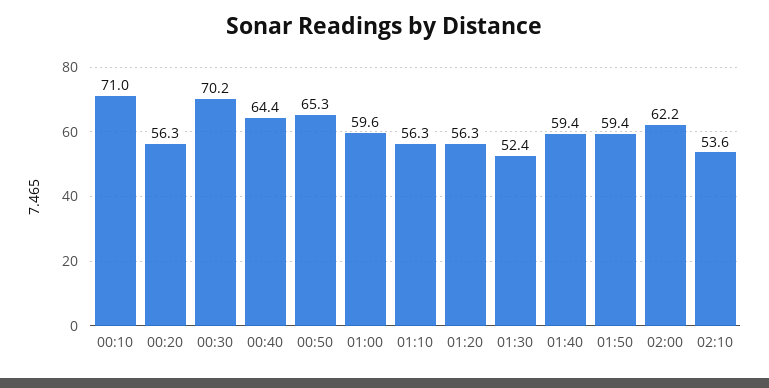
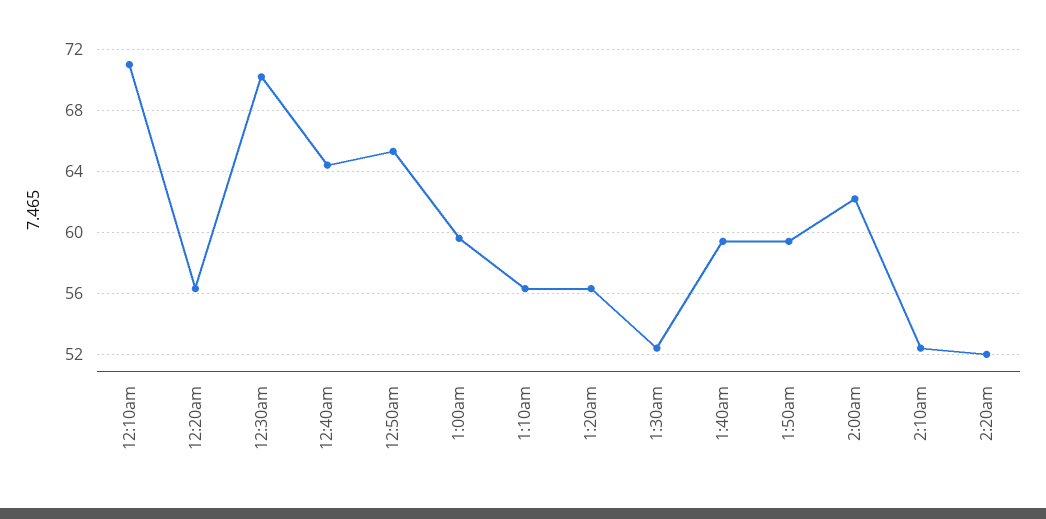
02:10: 53.6 -> 52.5
2:20am: none -> 52

